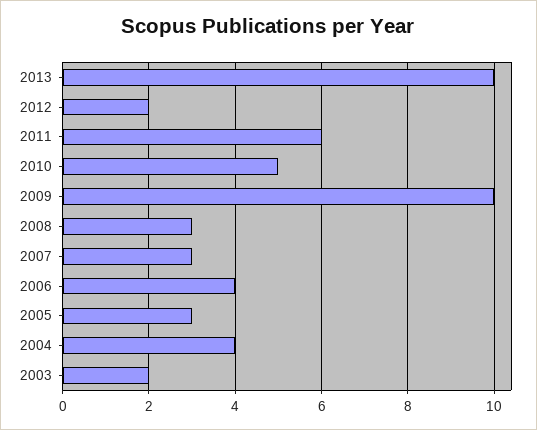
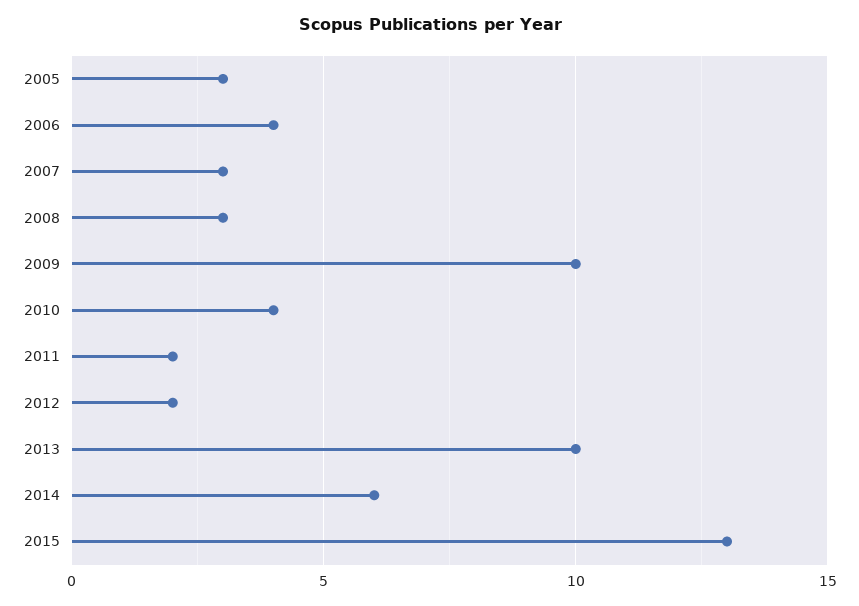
2011: 6 -> 2
2010: 5 -> 4
2004: 4 -> none
2003: 2 -> none
2014: none -> 6
2015: none -> 13

